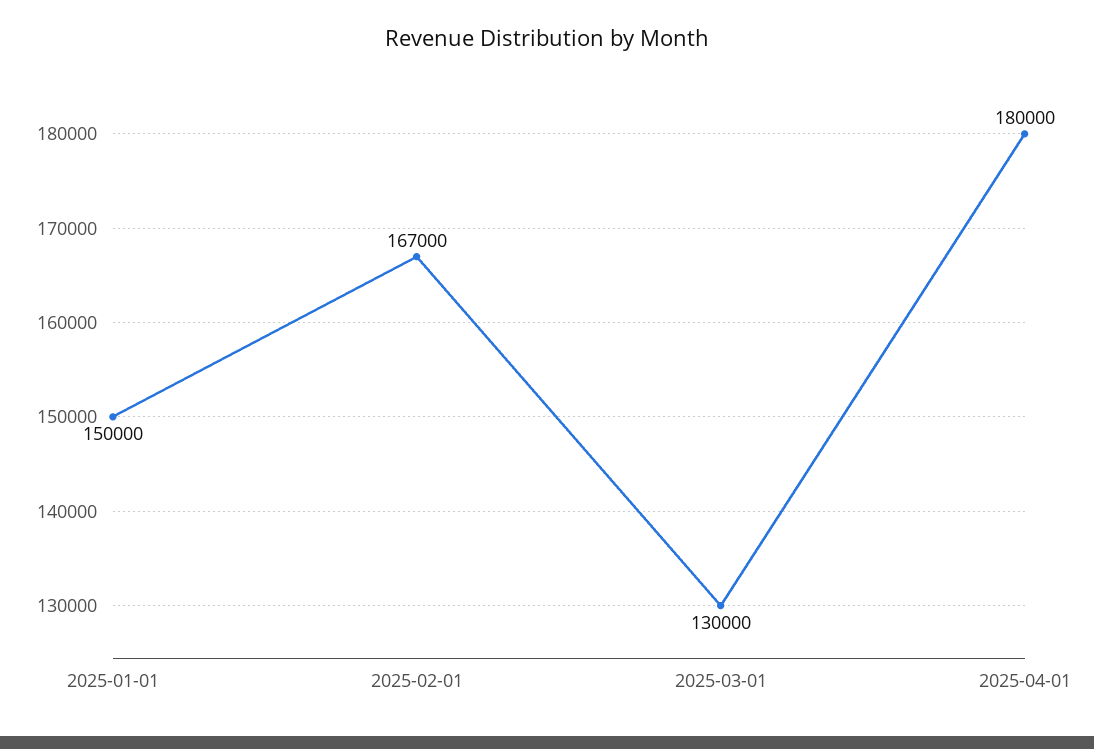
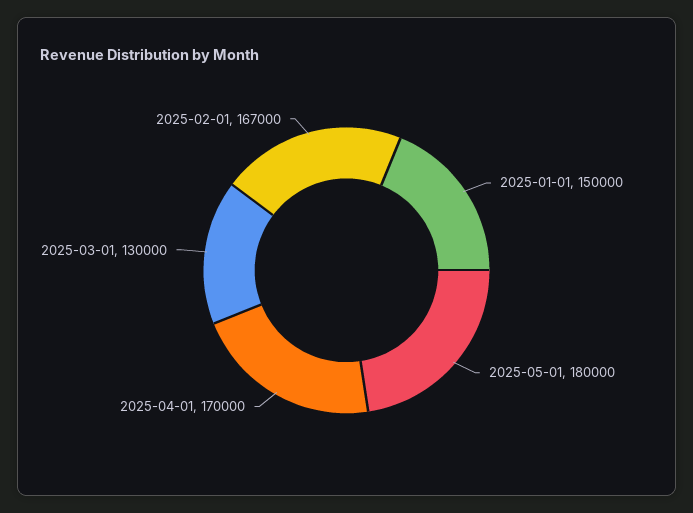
2025-04-01: 180000 -> 170000
2025-05-01: none -> 180000

